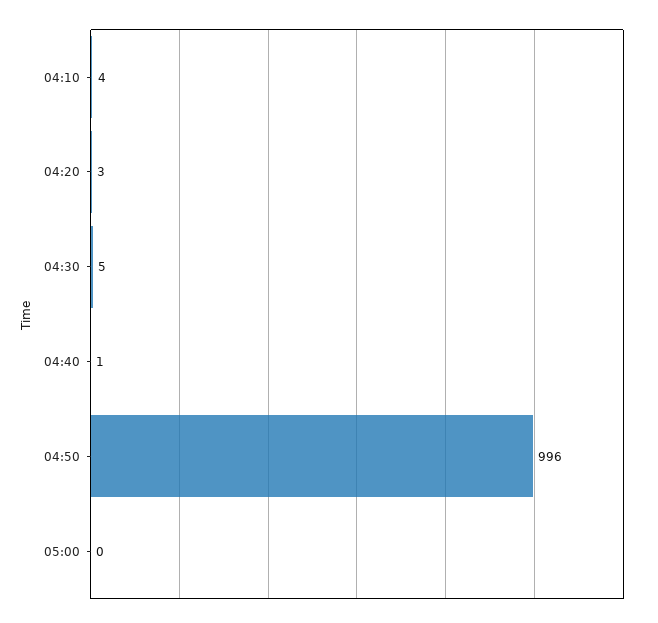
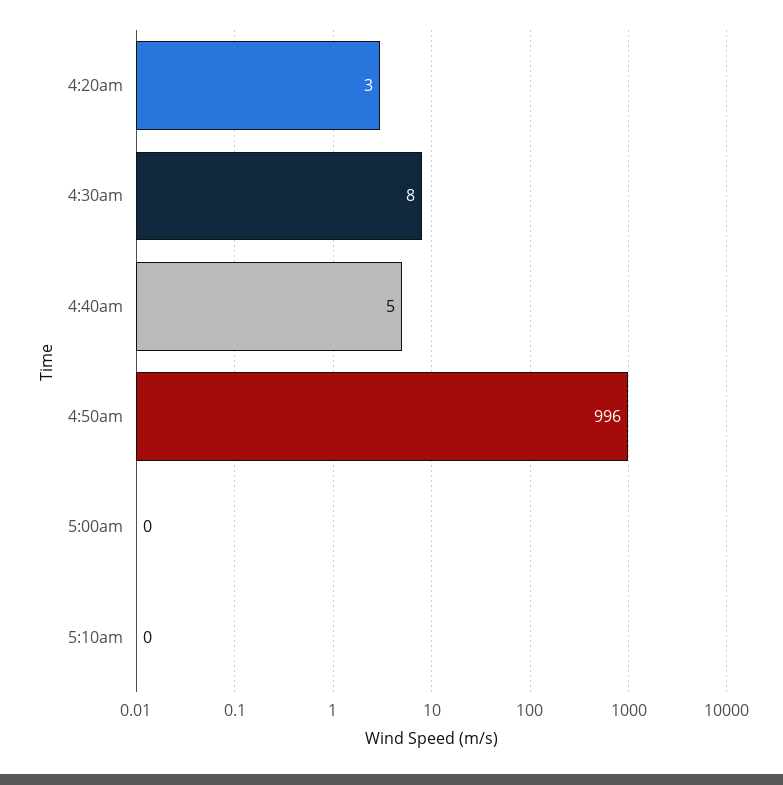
04:10: 4 -> none
04:30: 5 -> 8
04:40: 1 -> 5
5:10am: none -> 0

